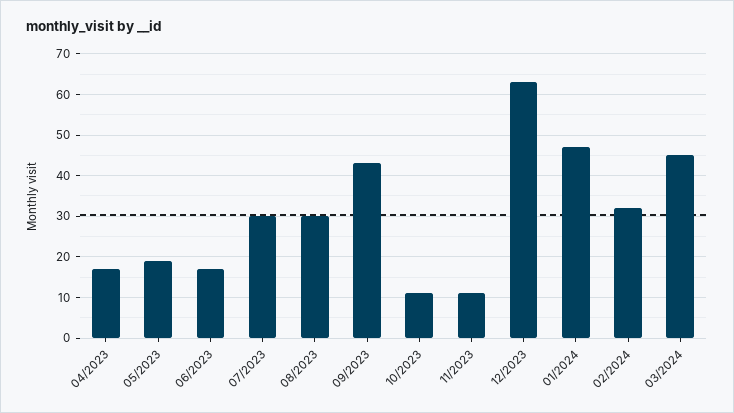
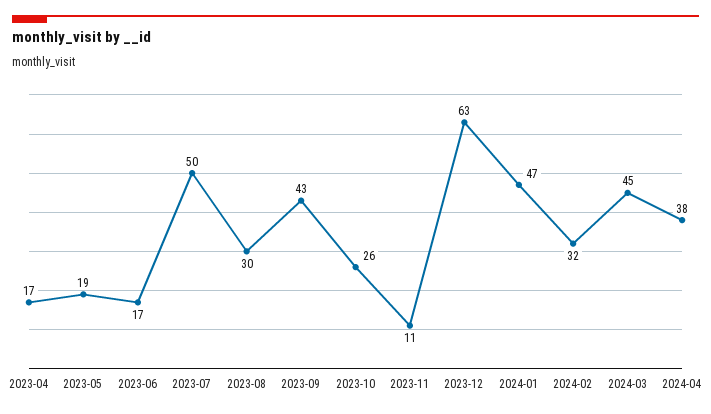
07/2023: 30 -> 50
10/2023: 10 -> 26
2024-04: none -> 38

